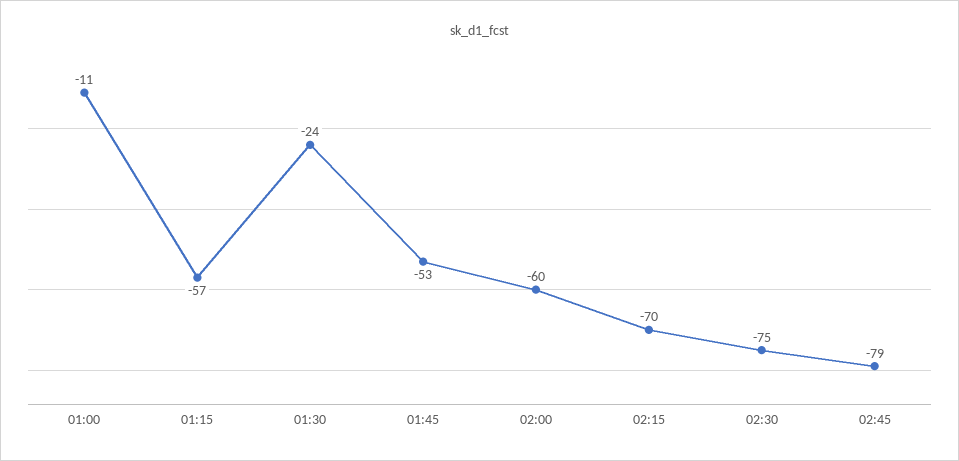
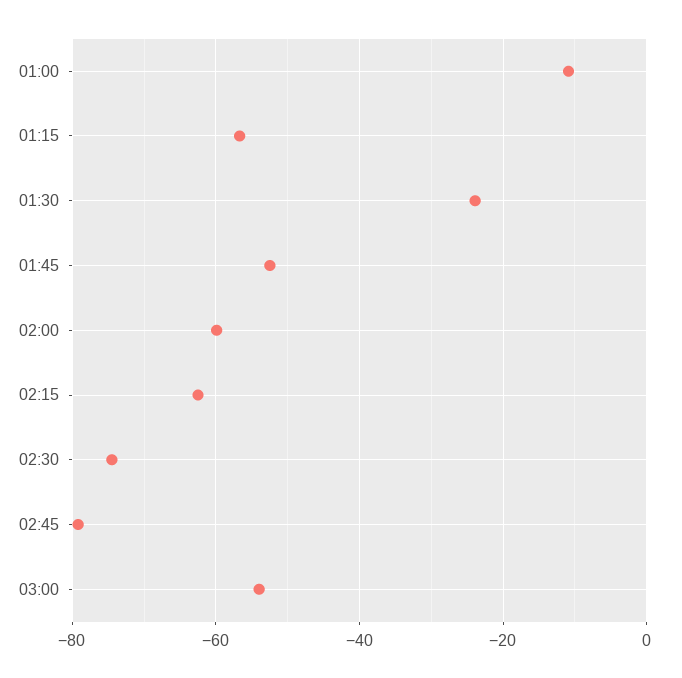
02:15: -70 -> -62
03:00: none -> -54

